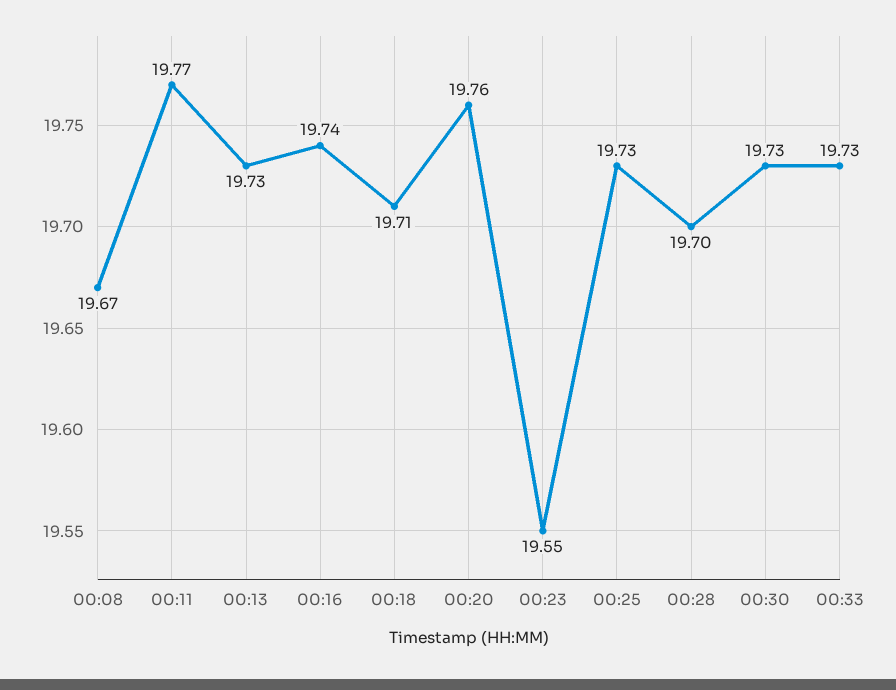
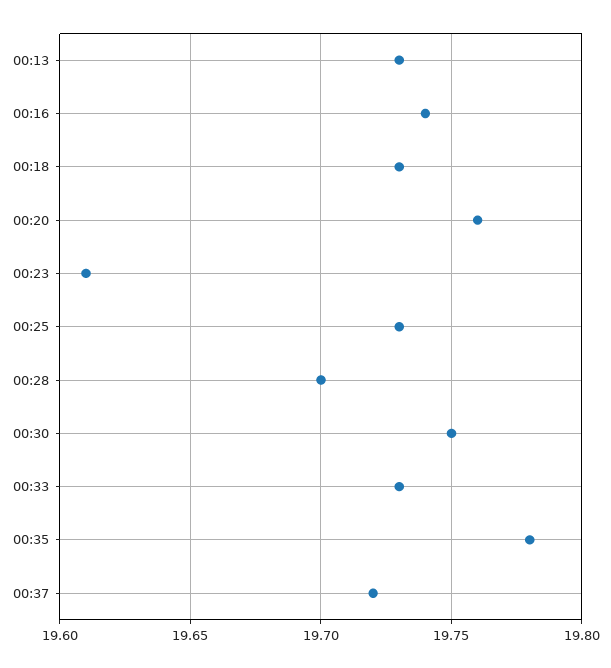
00:08: 19.67 -> none
00:11: 19.77 -> none
00:18: 19.71 -> 19.73
00:23: 19.55 -> 19.61
00:30: 19.73 -> 19.75
00:35: none -> 19.78
00:37: none -> 19.72

